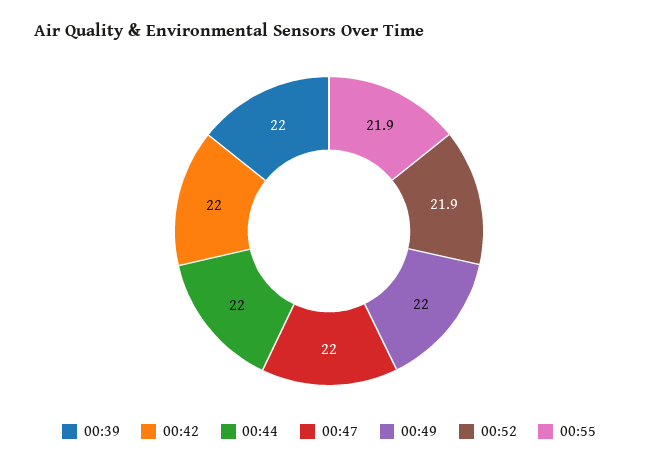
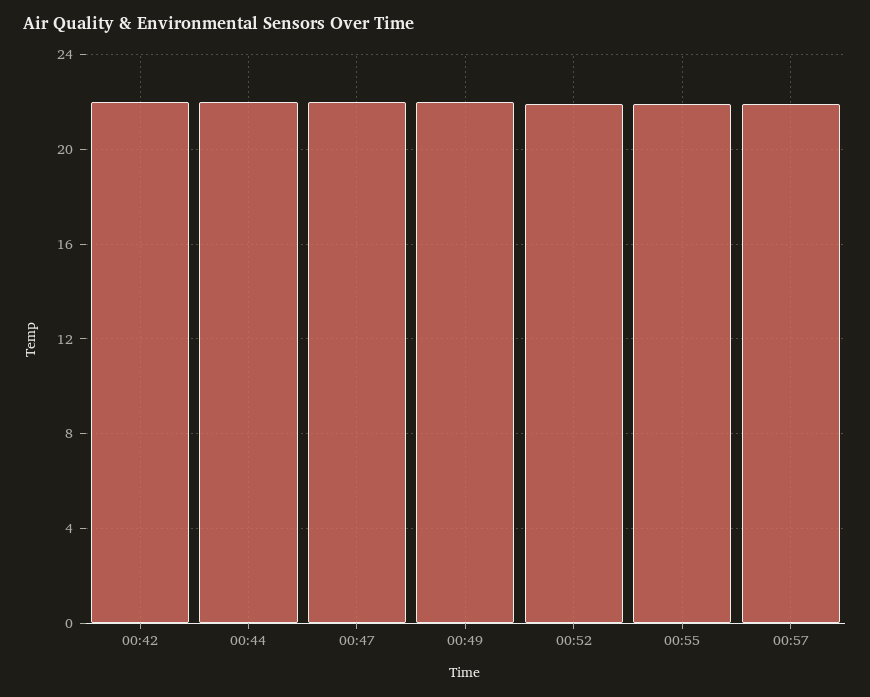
00:39: 22 -> none
00:57: none -> 22

